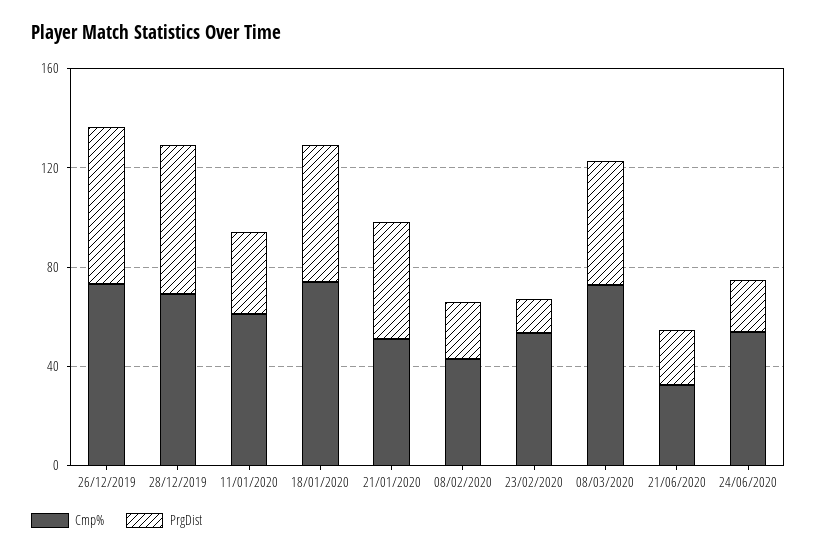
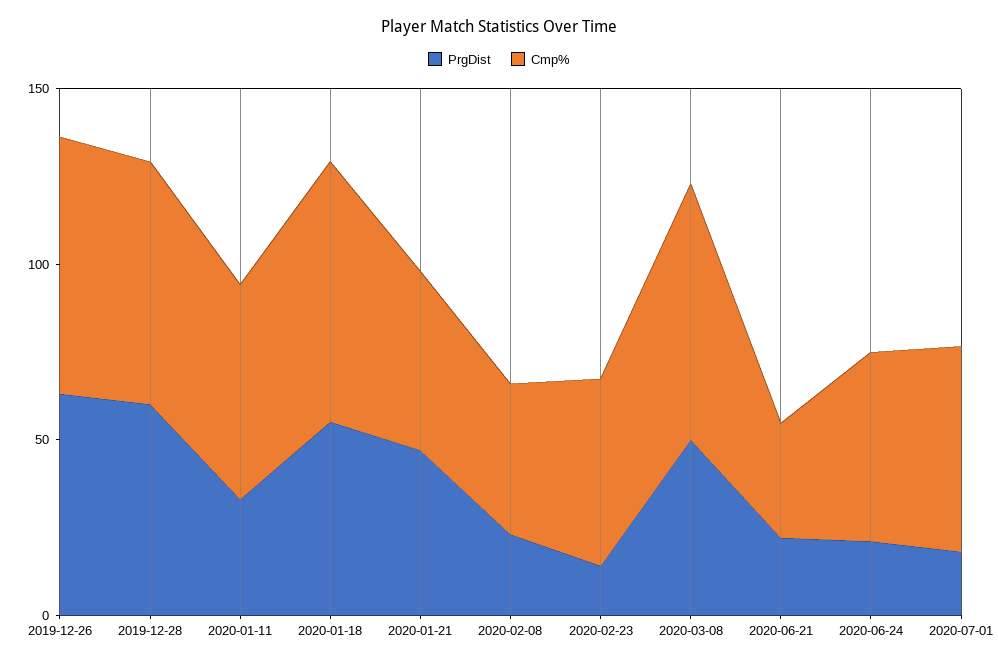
PrgDist, 2020-07-01: none -> 20
Cmp%, 2020-07-01: none -> 60

